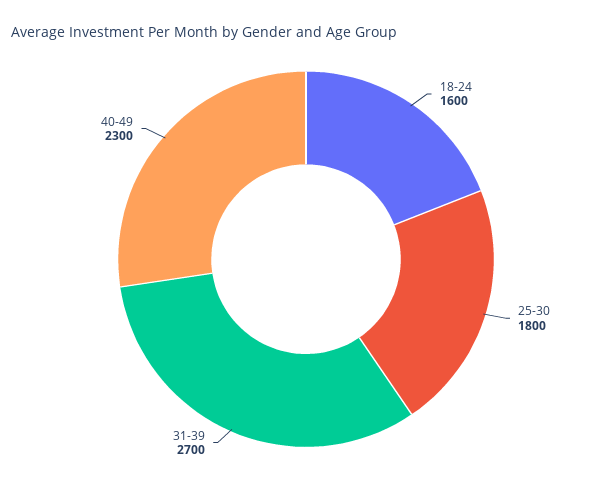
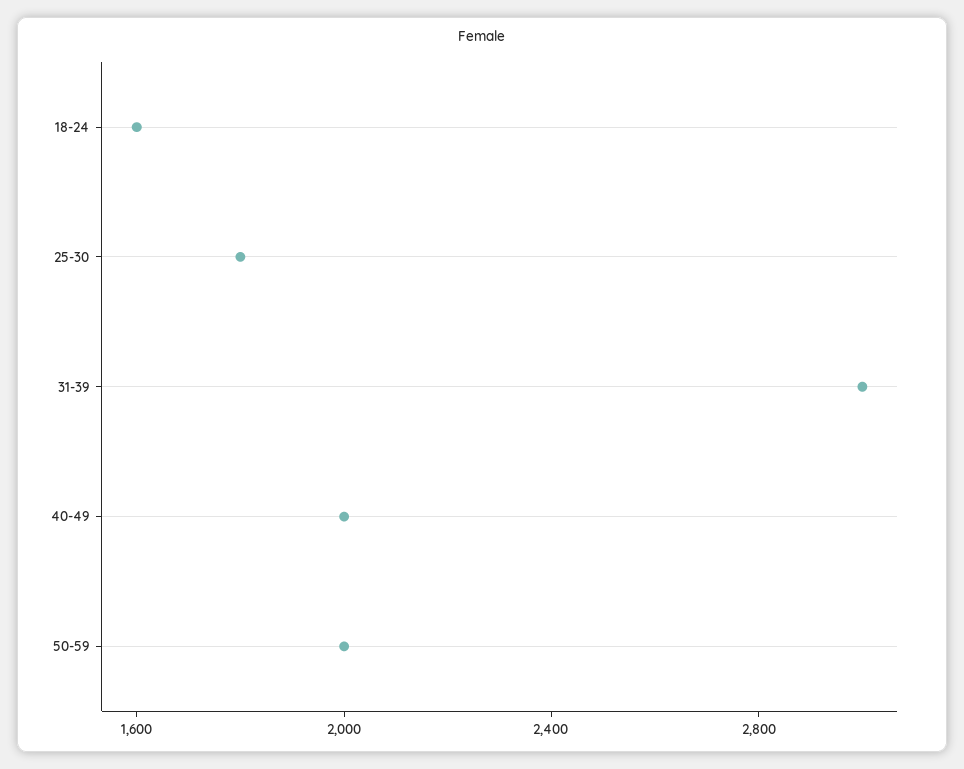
31-39: 2700 -> 3000
40-49: 2300 -> 2000
50-59: none -> 2000

